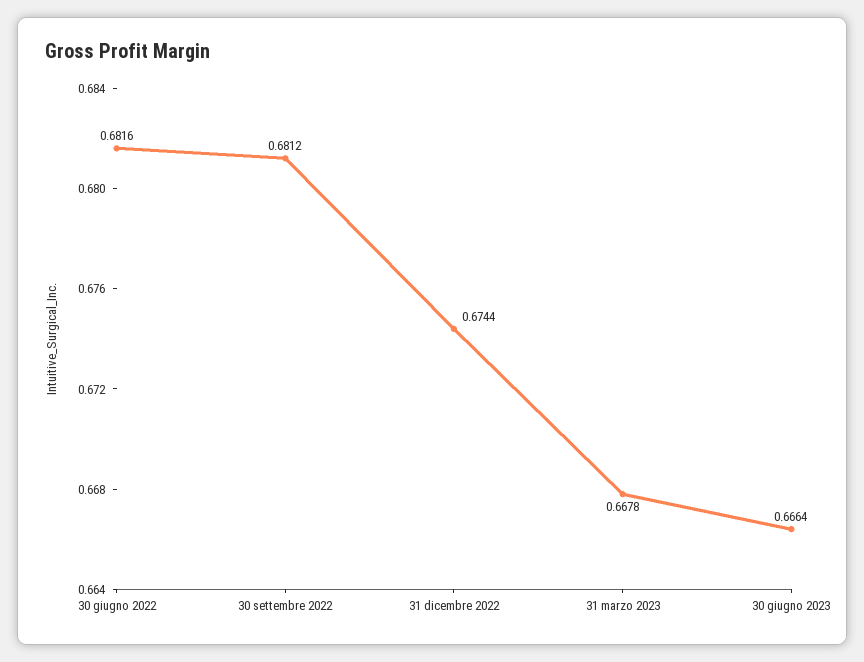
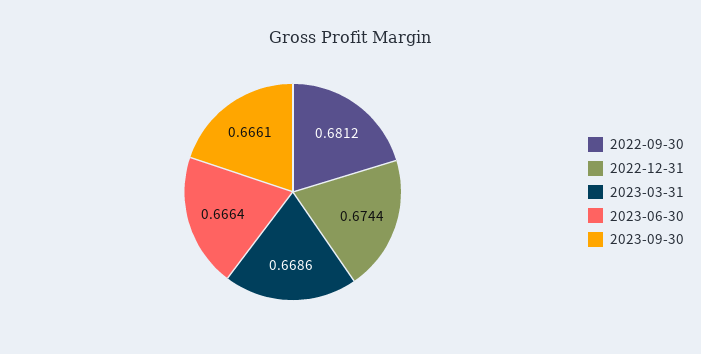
30 giugno 2022: 0.6816 -> none
31 marzo 2023: 0.6678 -> 0.6686
2023-09-30: none -> 0.6661

